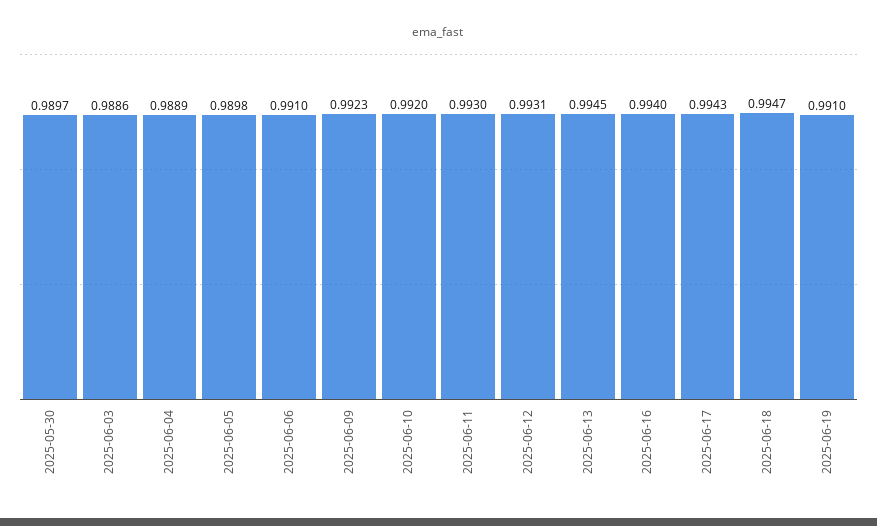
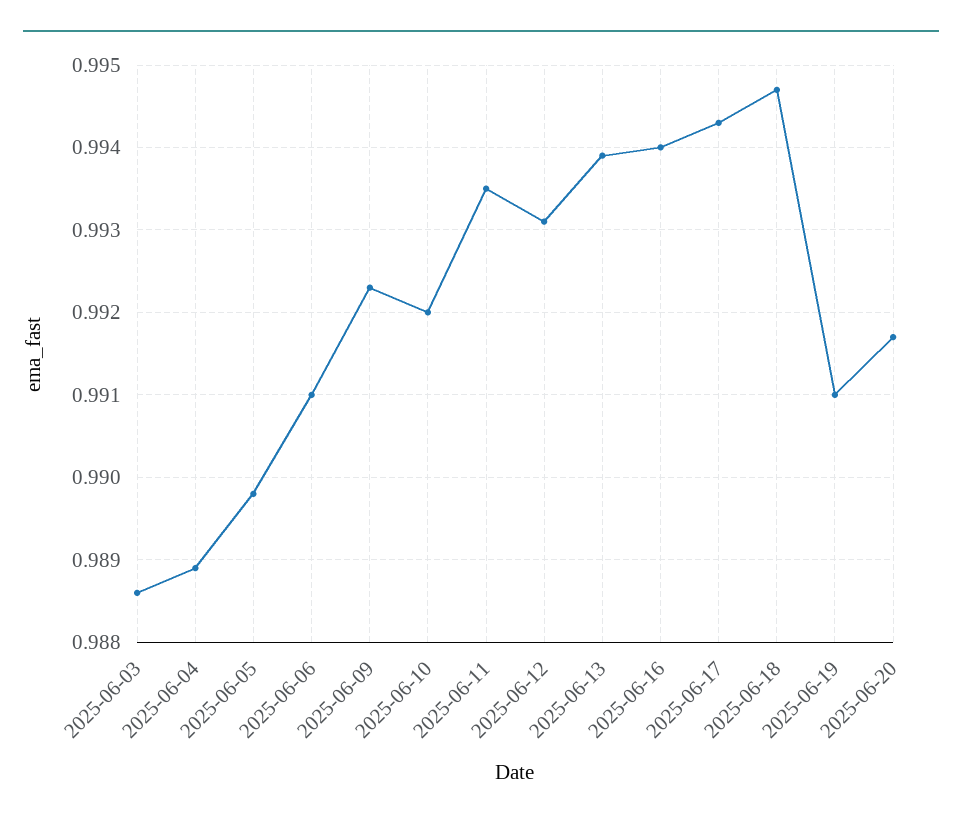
2025-05-30: 0.9897 -> none
2025-06-11: 0.993 -> 0.9935
2025-06-13: 0.9945 -> 0.9939
2025-06-20: none -> 0.9917

